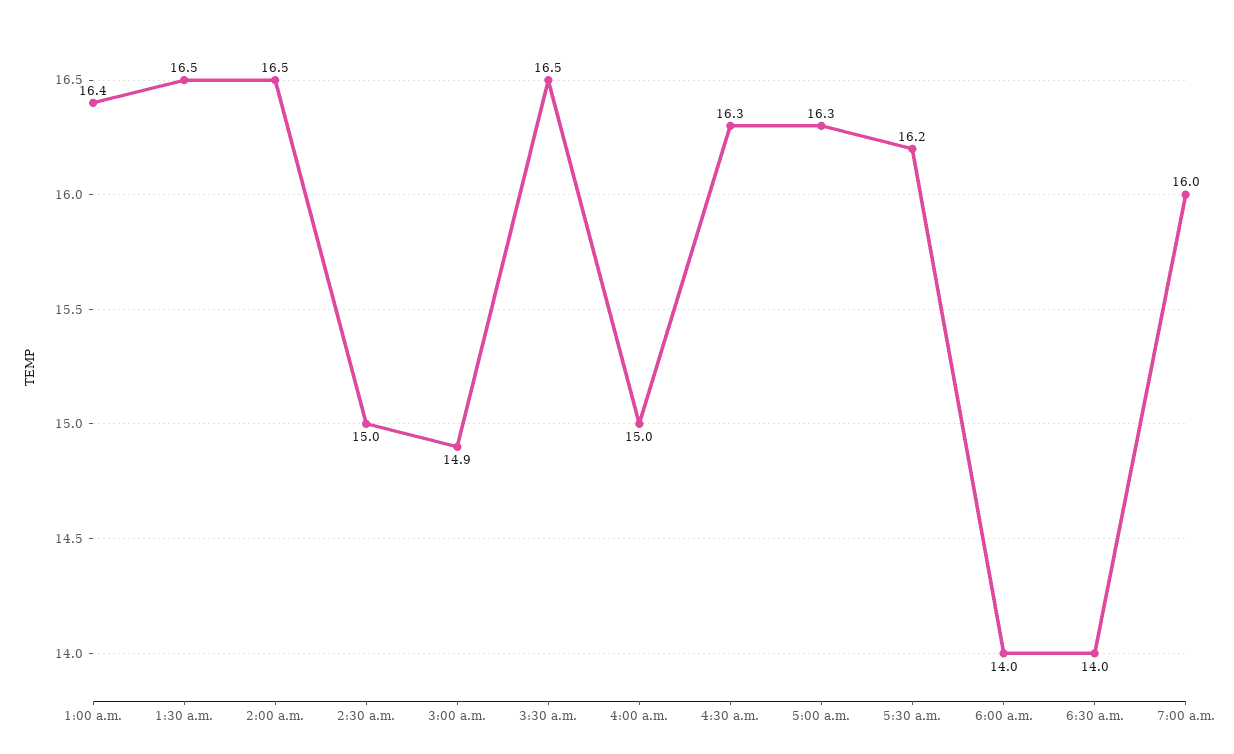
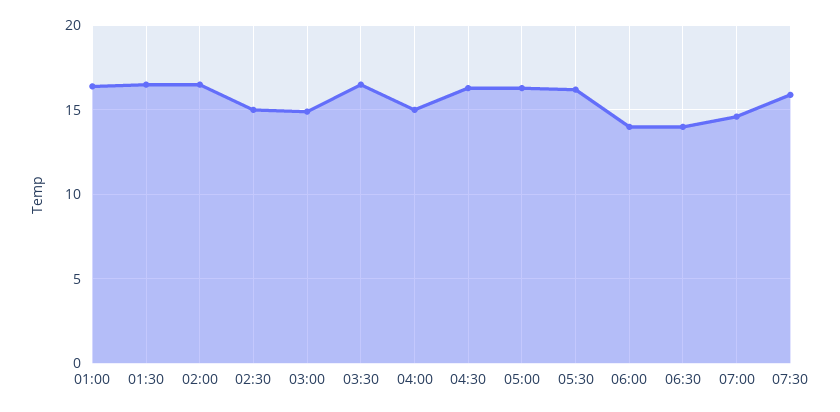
7:00 a.m.: 16 -> 14.5
07:30: none -> 16

